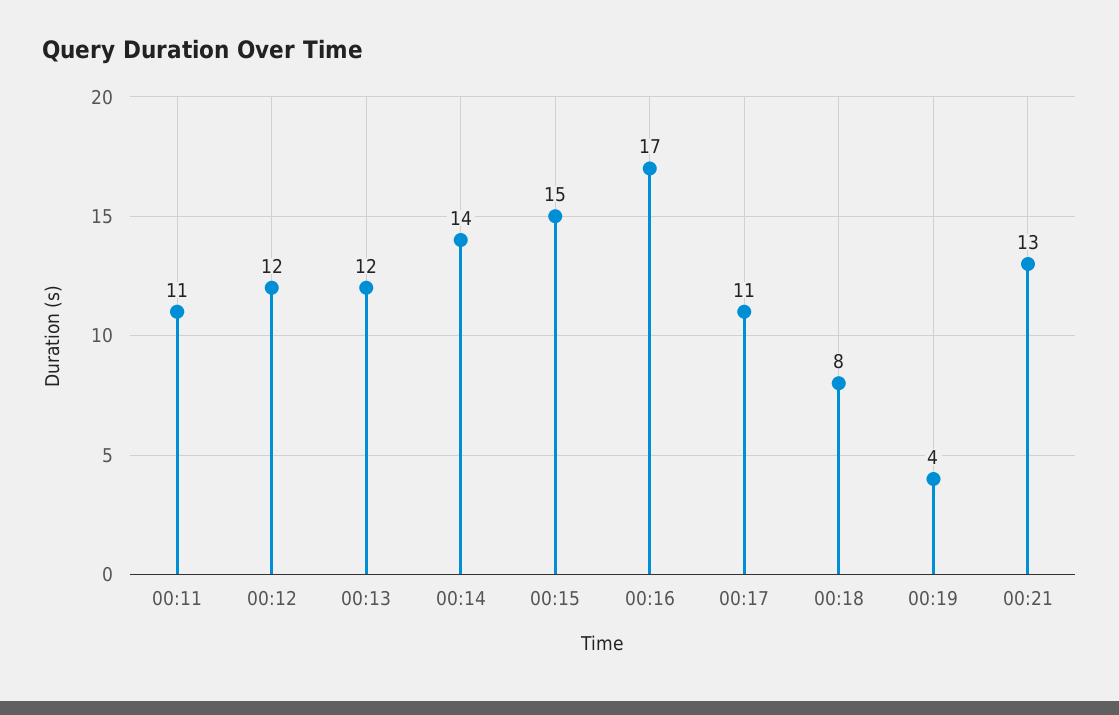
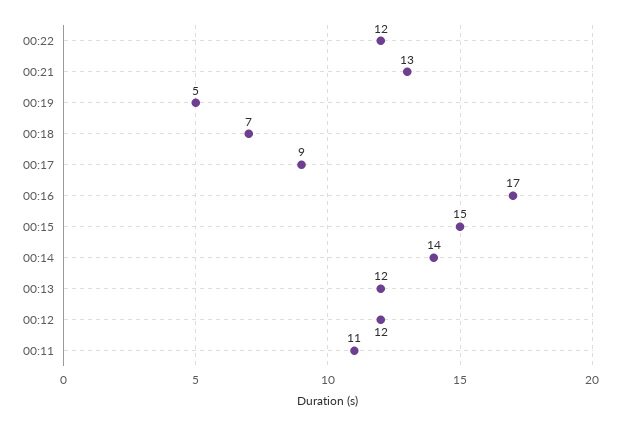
00:17: 11 -> 9
00:18: 8 -> 7
00:19: 4 -> 5
00:22: none -> 12

